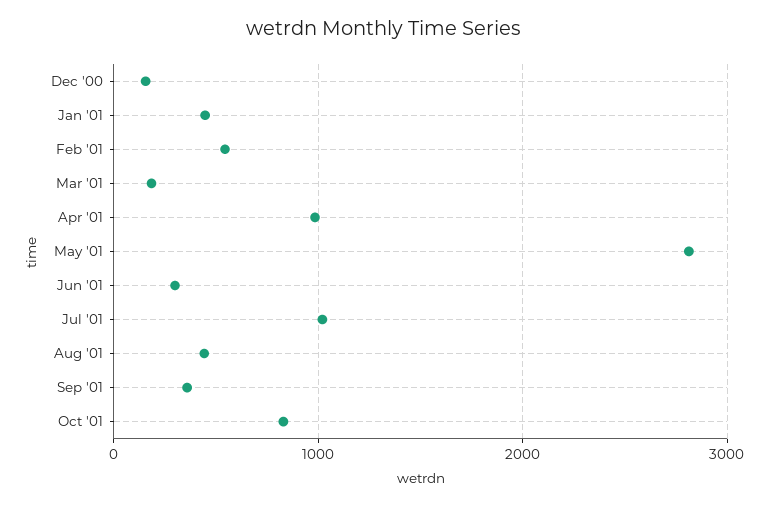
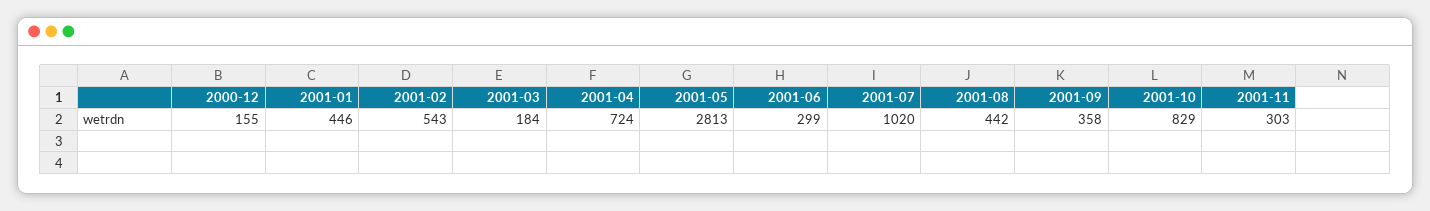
Apr '01: 1000 -> 724
2001-11: none -> 303

